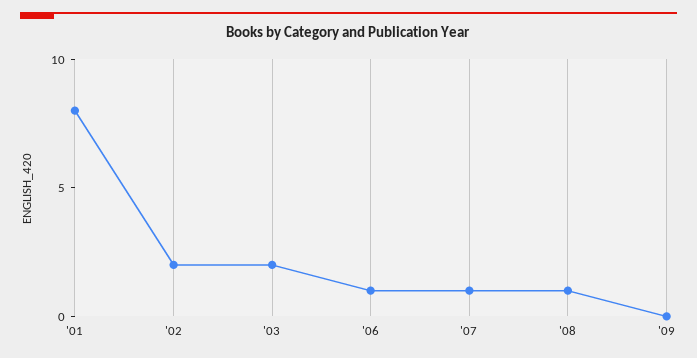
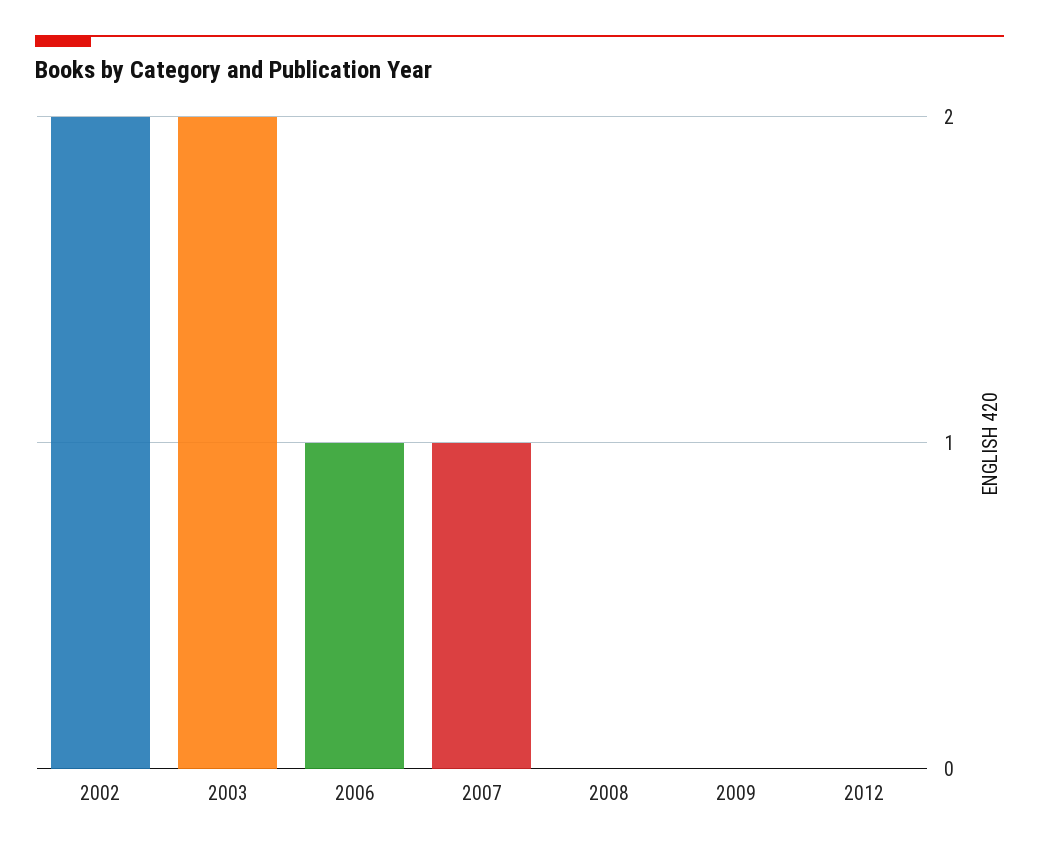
'01: 8 -> none
'08: 1 -> 0
2012: none -> 0

